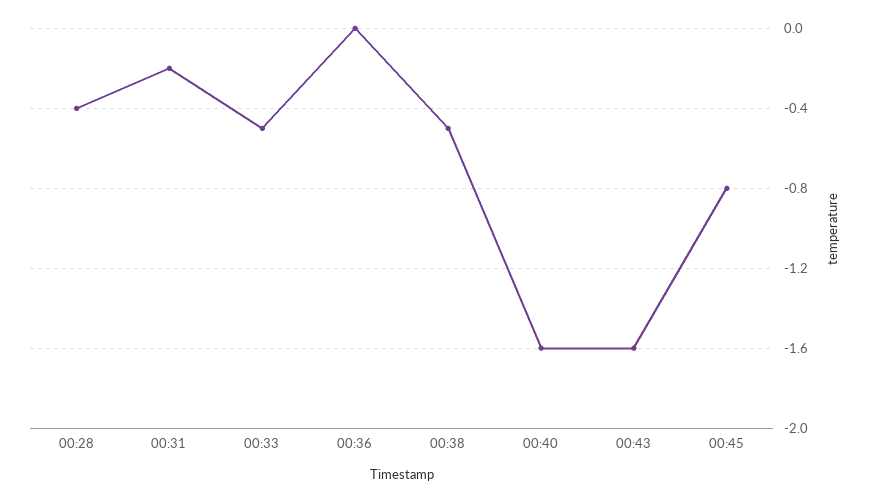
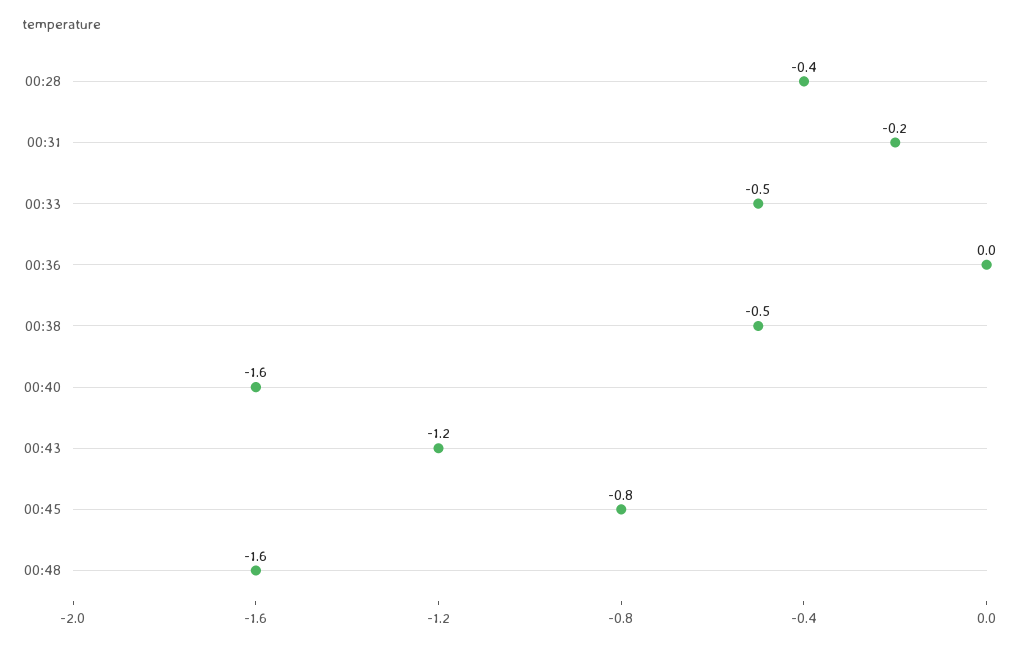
00:43: -1.6 -> -1.2
00:48: none -> -1.6

